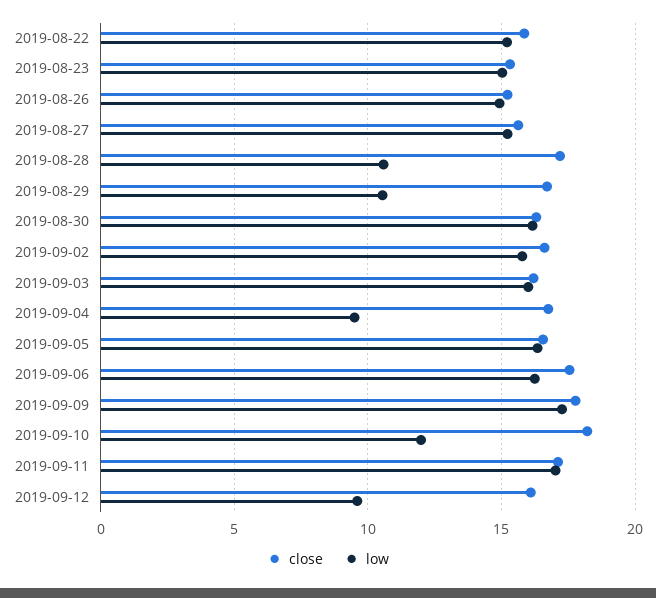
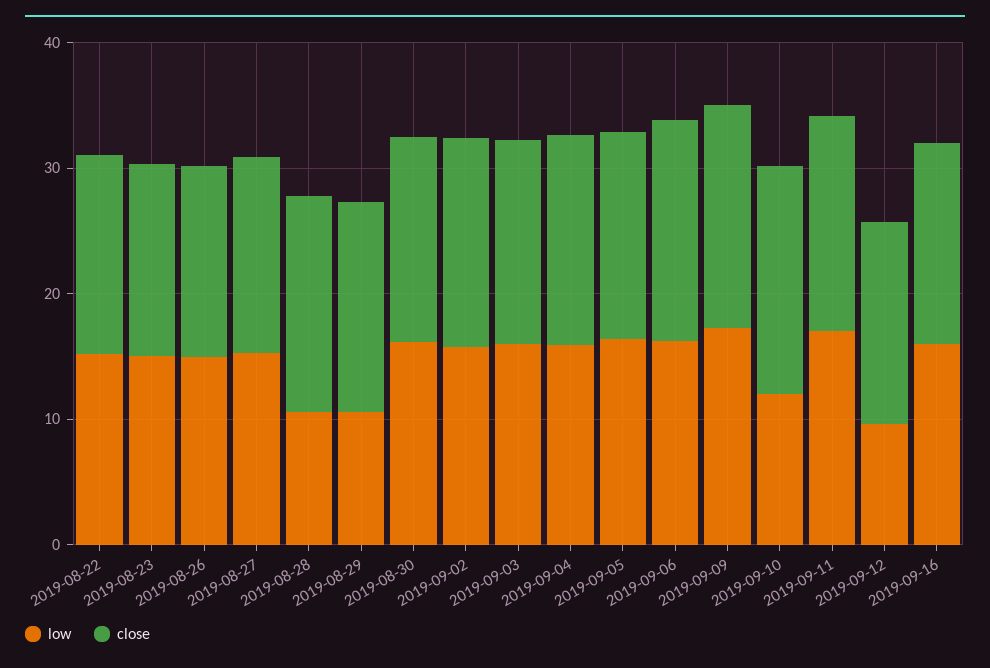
low, 2019-09-04: 9.5 -> 16
low, 2019-09-16: none -> 16
close, 2019-09-16: none -> 16

